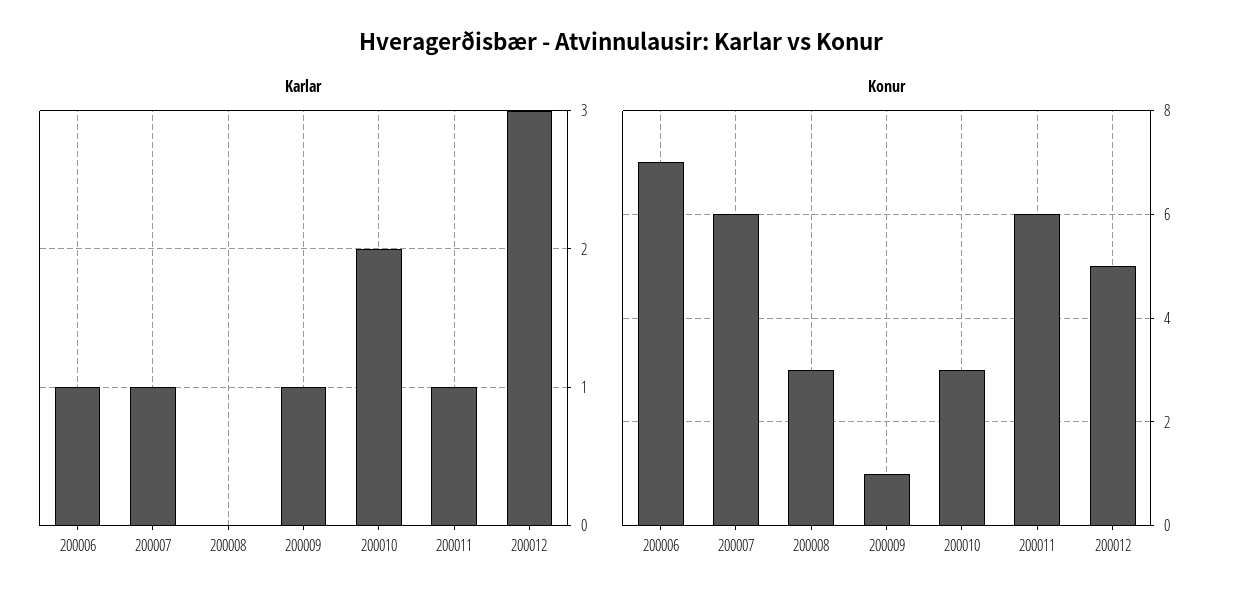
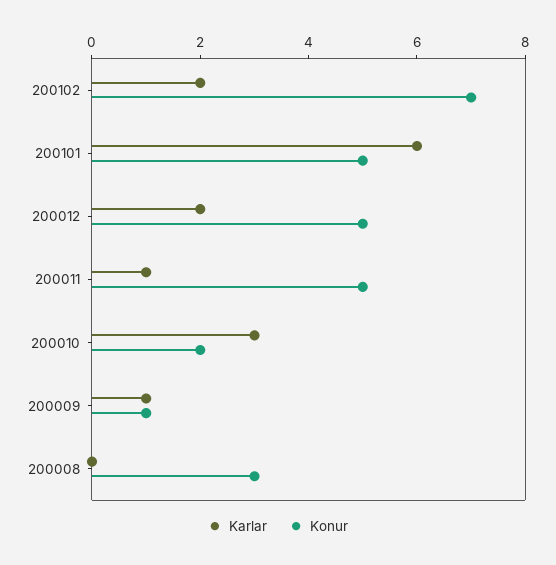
Karlar, 200006: 1 -> none
Karlar, 200007: 1 -> none
Karlar, 200010: 2 -> 3
Karlar, 200012: 3 -> 2
Konur, 200006: 7 -> none
Konur, 200007: 6 -> none
Konur, 200010: 3 -> 2
Konur, 200011: 6 -> 5
Karlar, 200102: none -> 2
Konur, 200102: none -> 7
Karlar, 200101: none -> 6
Konur, 200101: none -> 5

